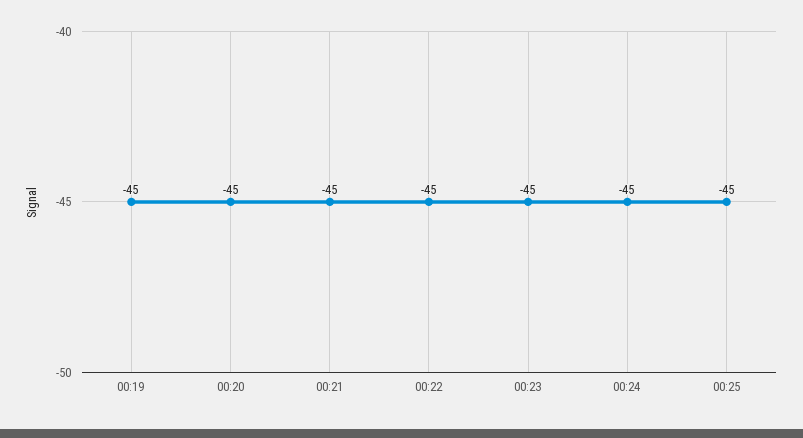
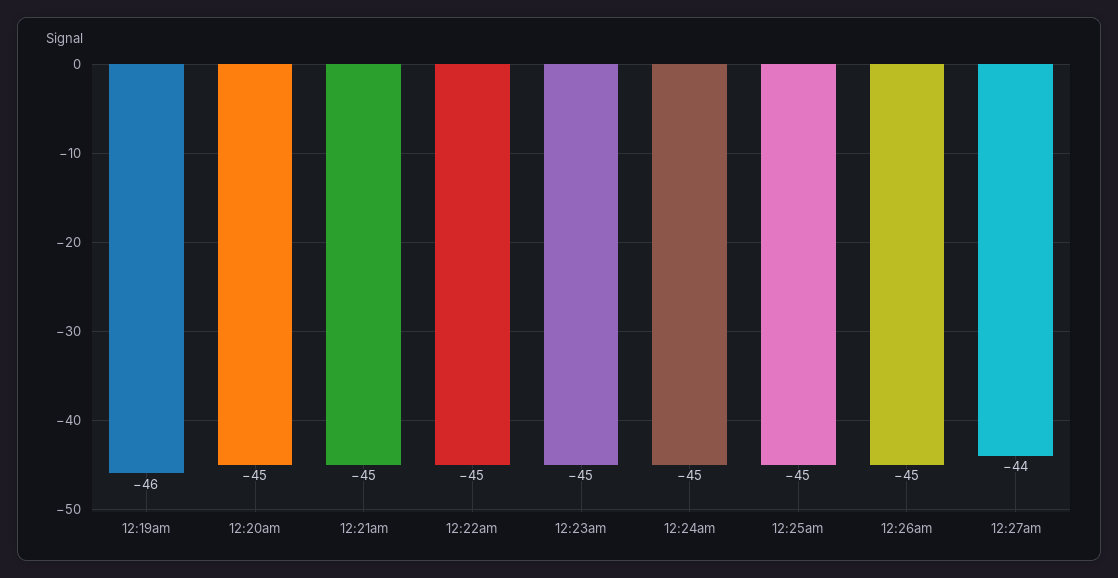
00:19: -45 -> -46
12:26am: none -> -45
12:27am: none -> -44

